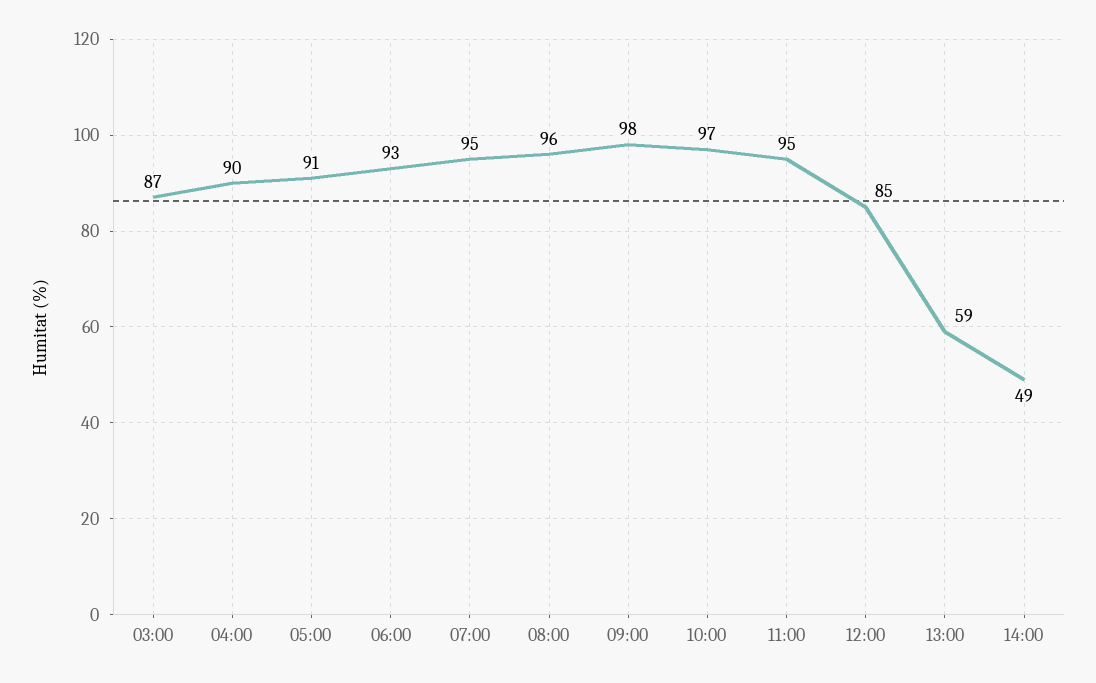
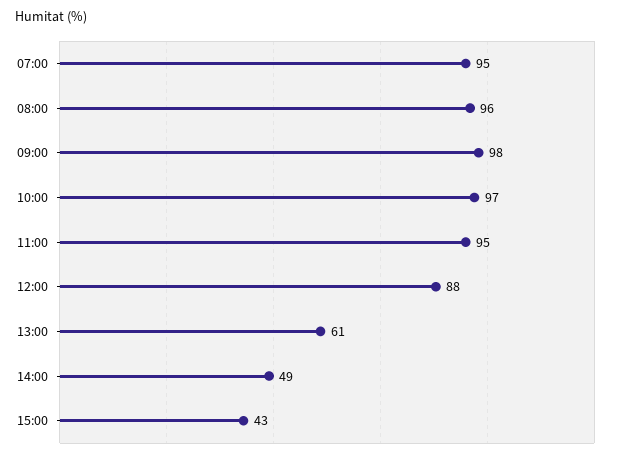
03:00: 87 -> none
04:00: 90 -> none
05:00: 91 -> none
06:00: 93 -> none
12:00: 85 -> 88
13:00: 59 -> 61
15:00: none -> 43

